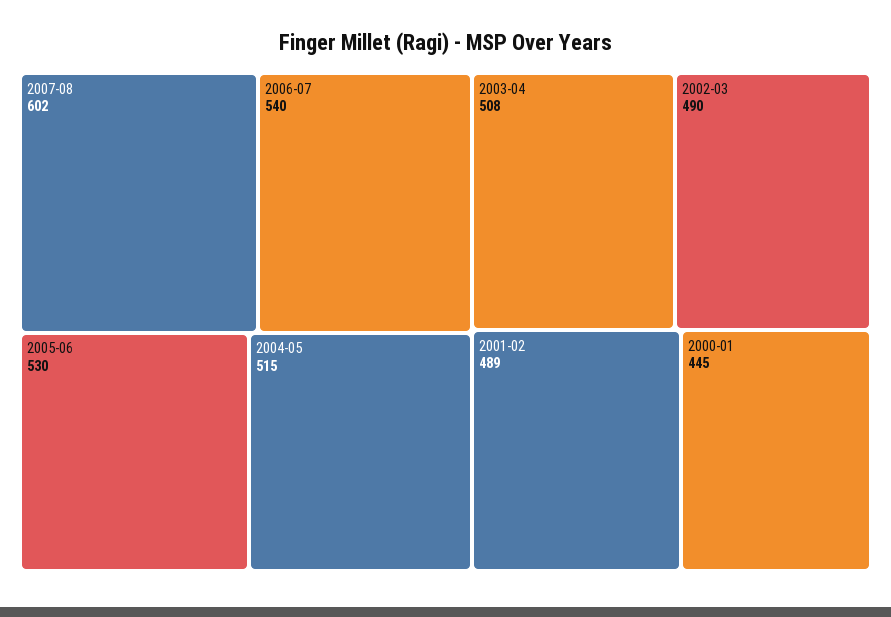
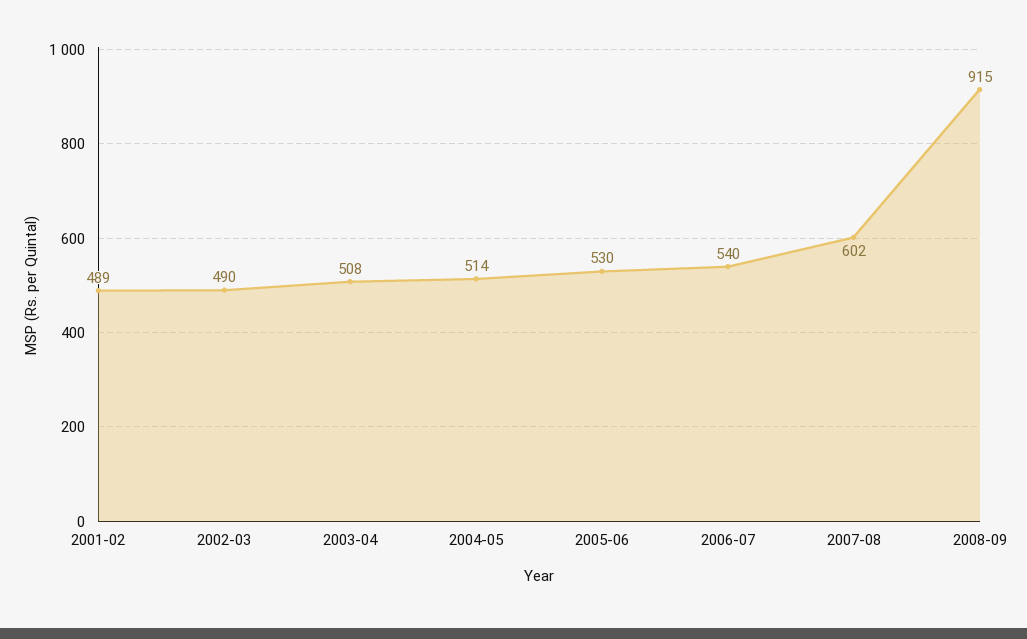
2004-05: 515 -> 514
2000-01: 445 -> none
2008-09: none -> 915

